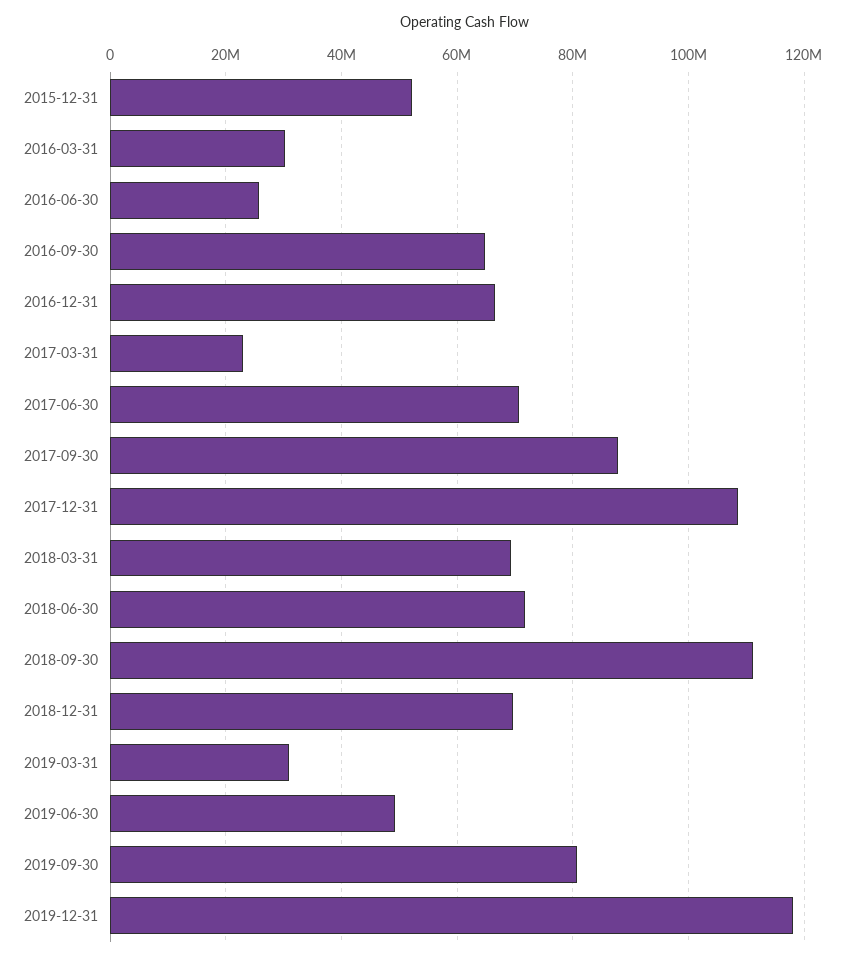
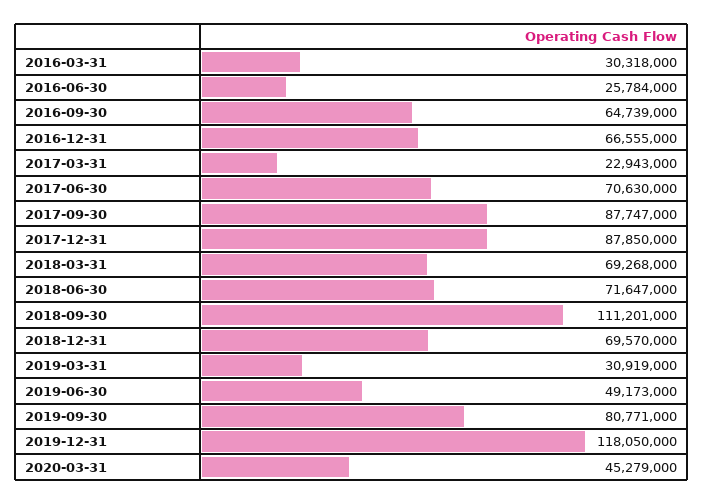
2015-12-31: 52000000 -> none
2017-12-31: 108000000 -> 87850000
2020-03-31: none -> 45279000

